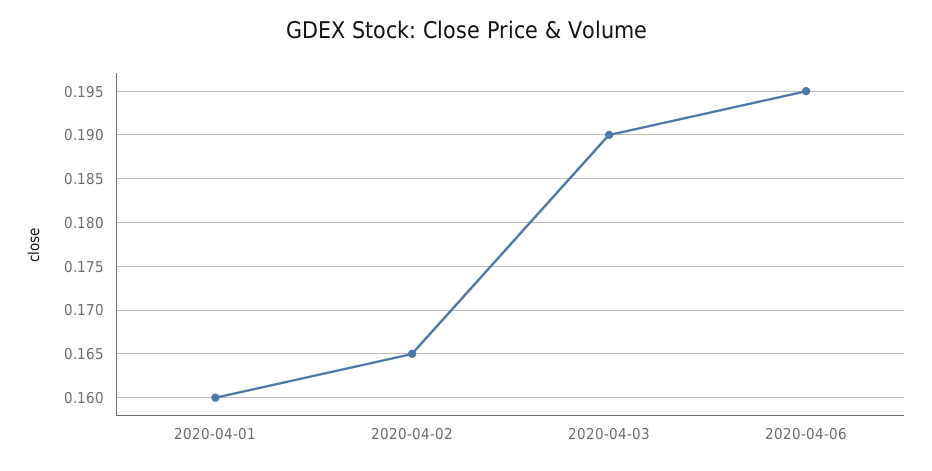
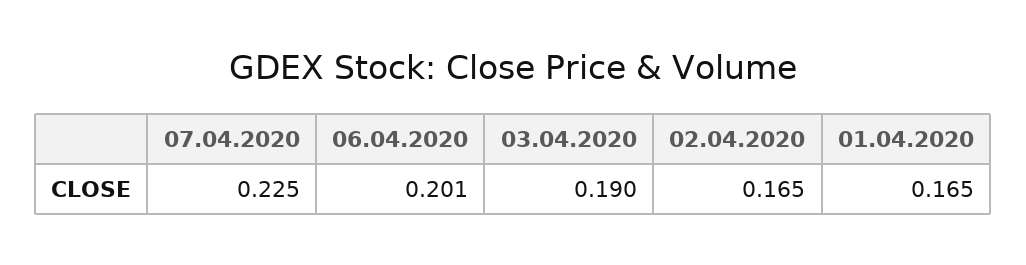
2020-04-01: 0.16 -> 0.165
2020-04-06: 0.195 -> 0.201
07.04.2020: none -> 0.225

